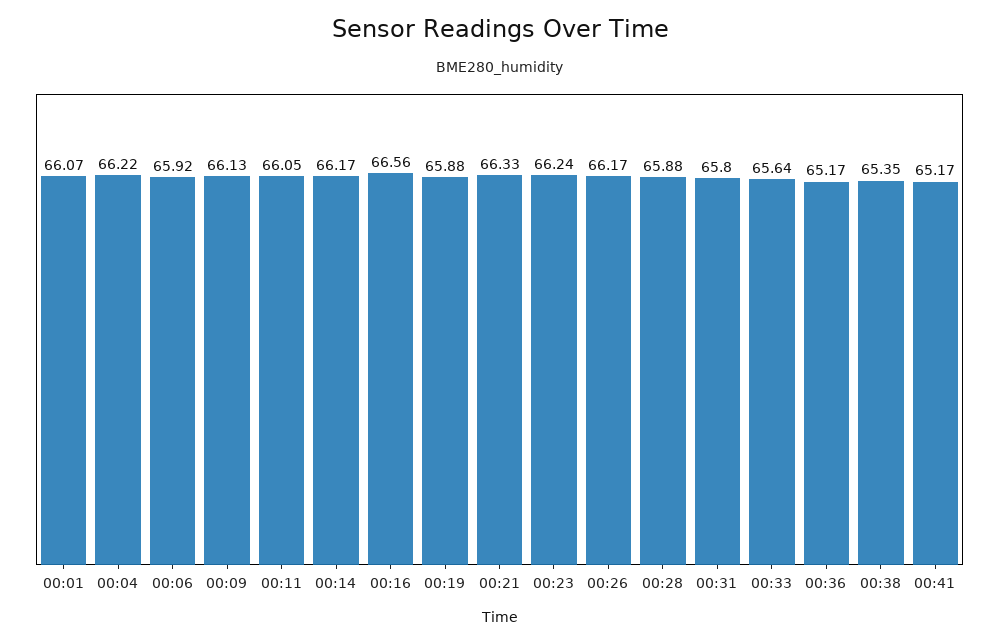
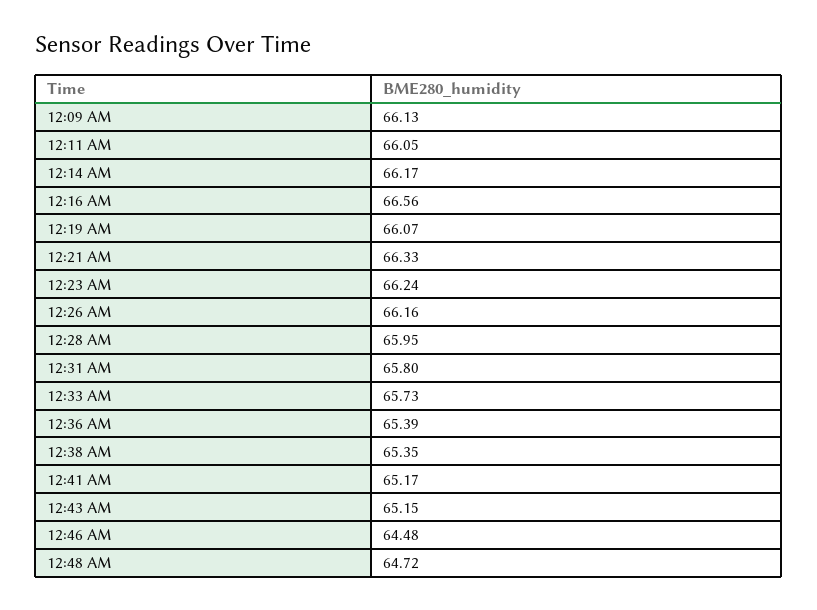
00:01: 66.07 -> none
00:04: 66.22 -> none
00:06: 65.92 -> none
00:19: 65.88 -> 66.07
00:26: 66.17 -> 66.16
00:28: 65.88 -> 65.95
00:33: 65.64 -> 65.73
00:36: 65.17 -> 65.39
12:43 AM: none -> 65.15
12:46 AM: none -> 64.48
12:48 AM: none -> 64.72

